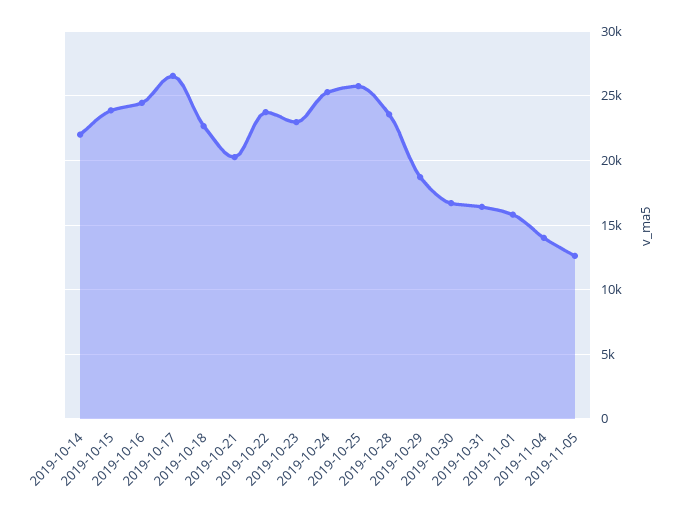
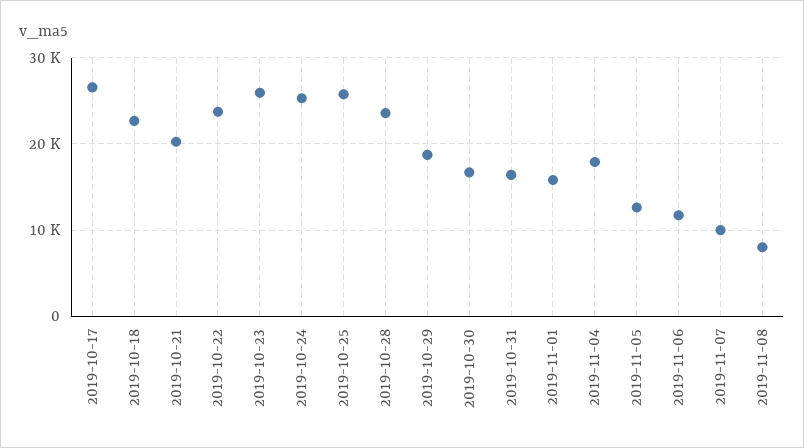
2019-10-14: 22000 -> none
2019-10-15: 24000 -> none
2019-10-16: 24500 -> none
2019-10-23: 23000 -> 26000
2019-11-04: 14000 -> 18000
2019-11-06: none -> 12000
2019-11-07: none -> 10000
2019-11-08: none -> 8000

